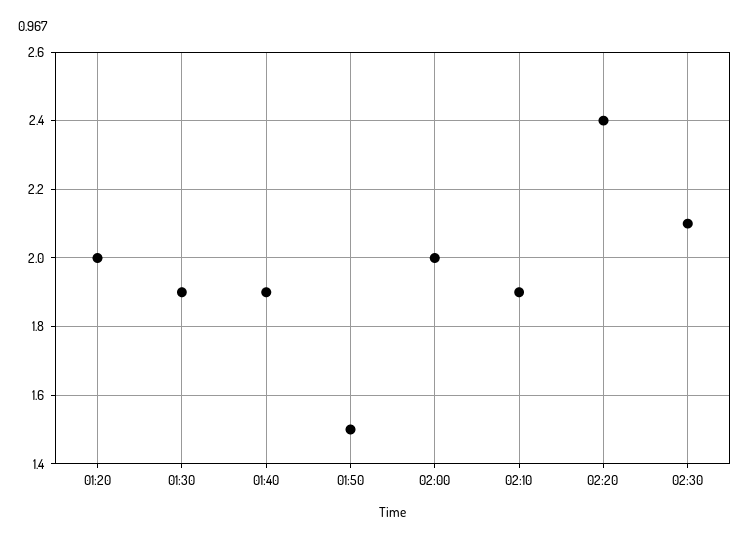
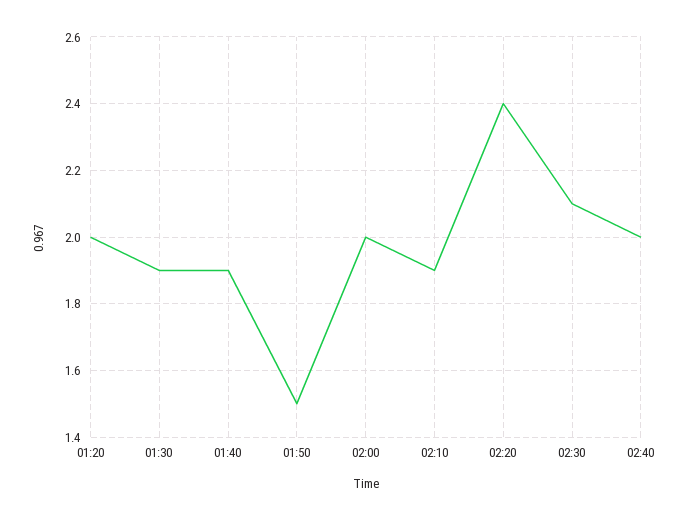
02:40: none -> 2

